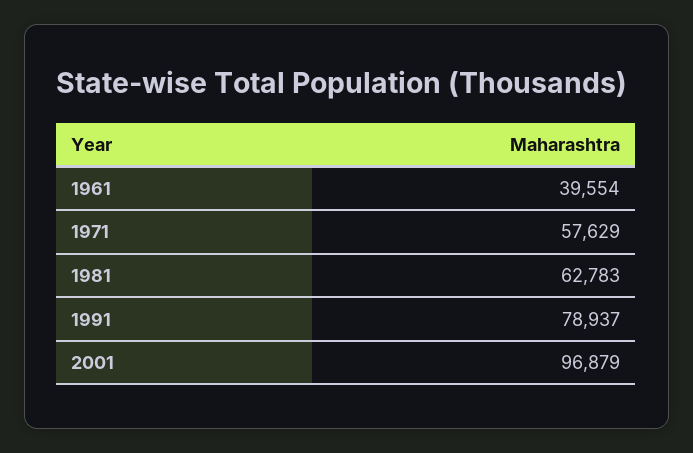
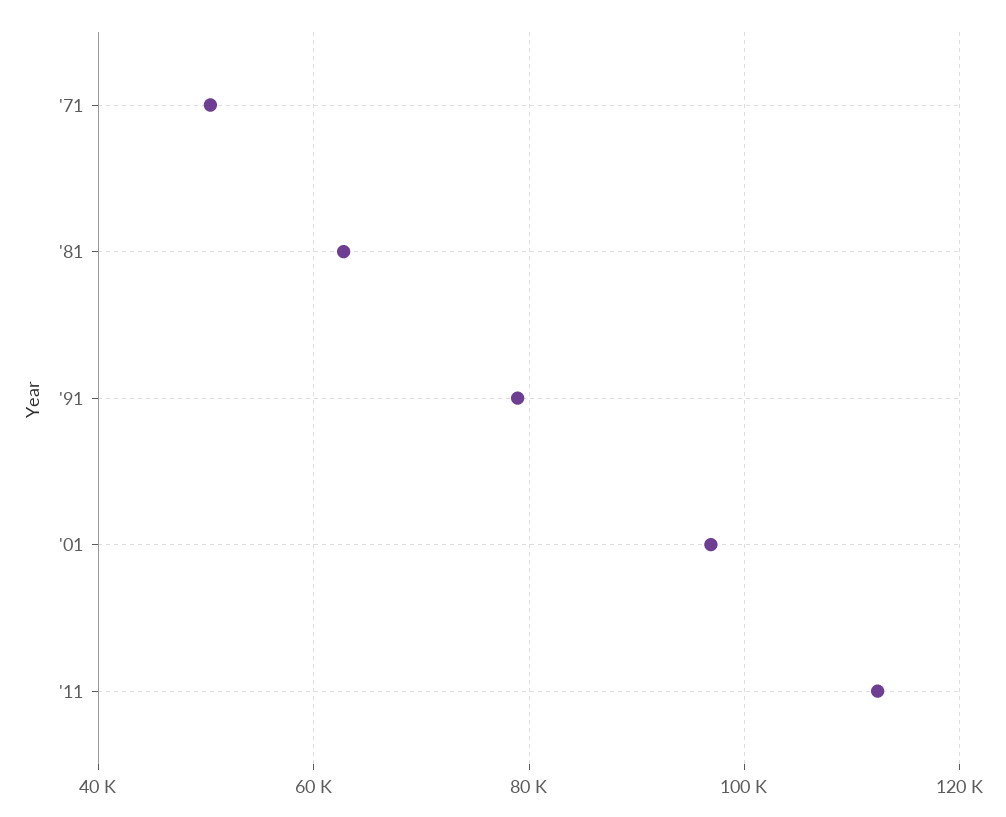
1961: 39554 -> none
1971: 57629 -> 50000
'11: none -> 112000

